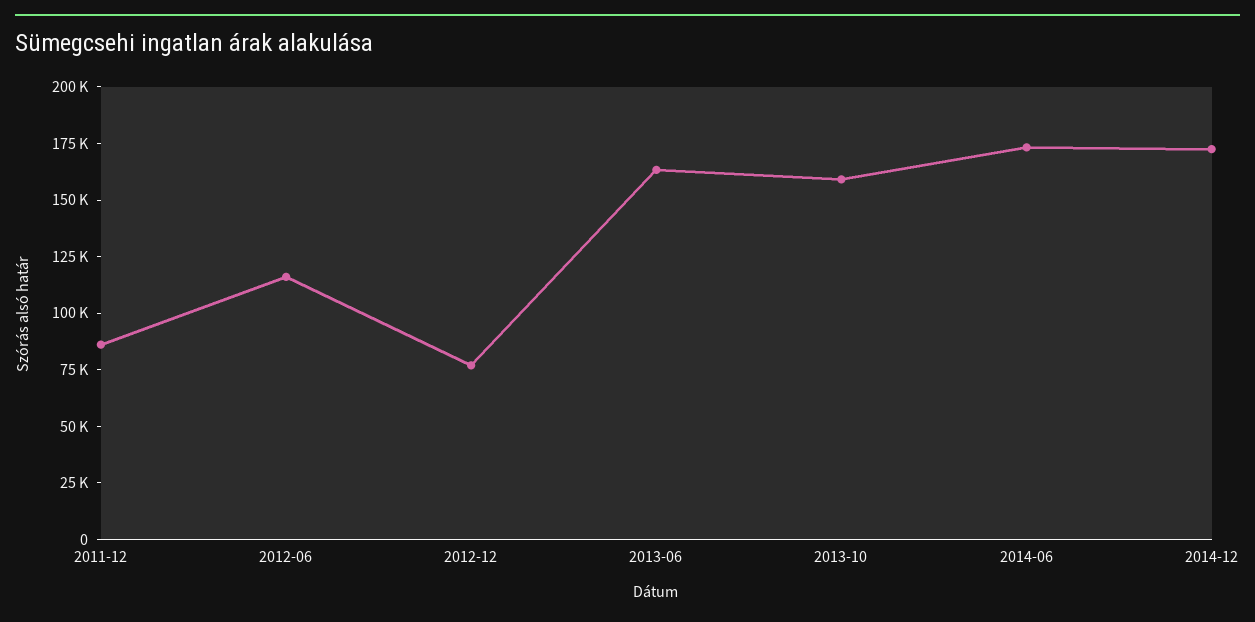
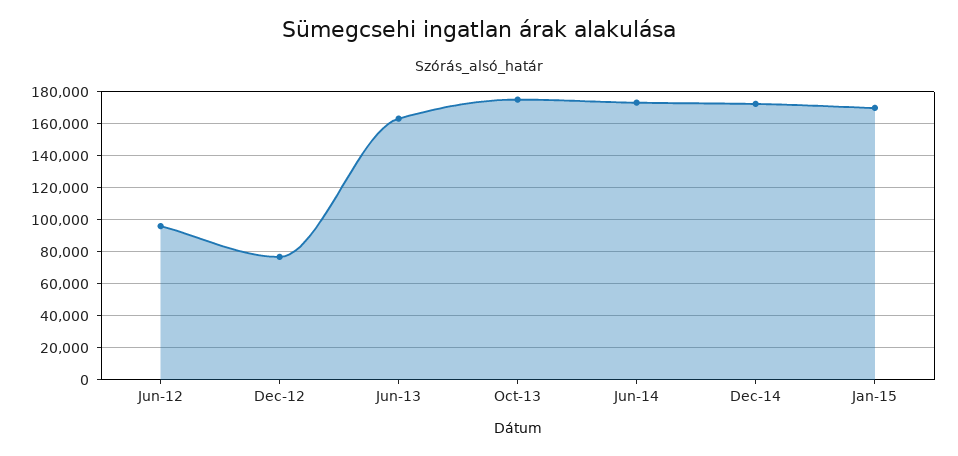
2011-12: 85000 -> none
2012-06: 115000 -> 95000
2013-10: 160000 -> 175000
Jan-15: none -> 170000

